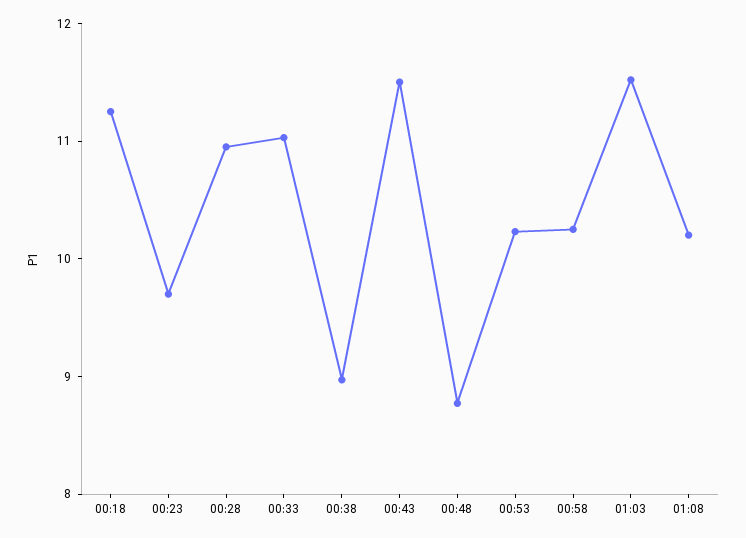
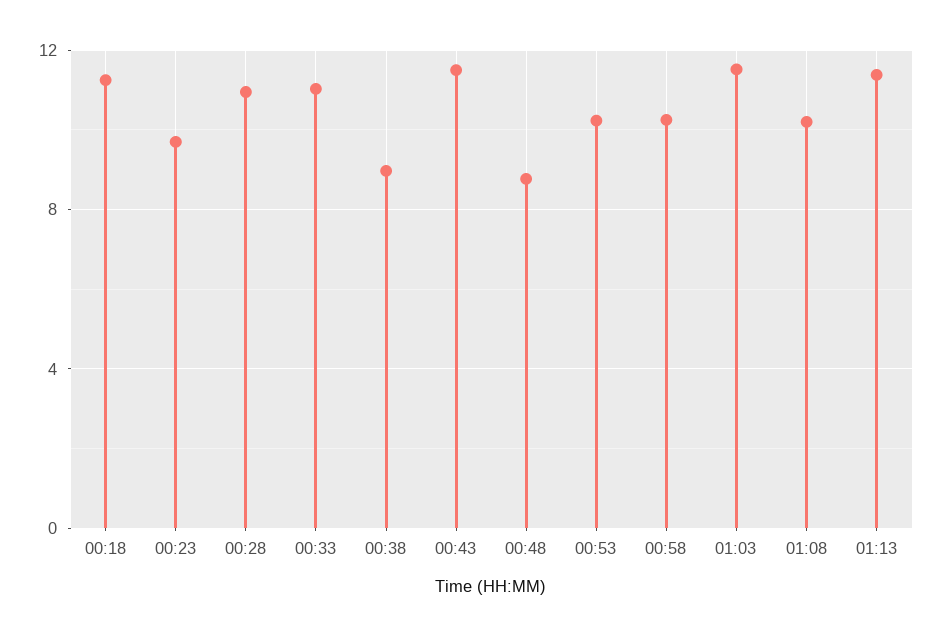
01:13: none -> 11.5

